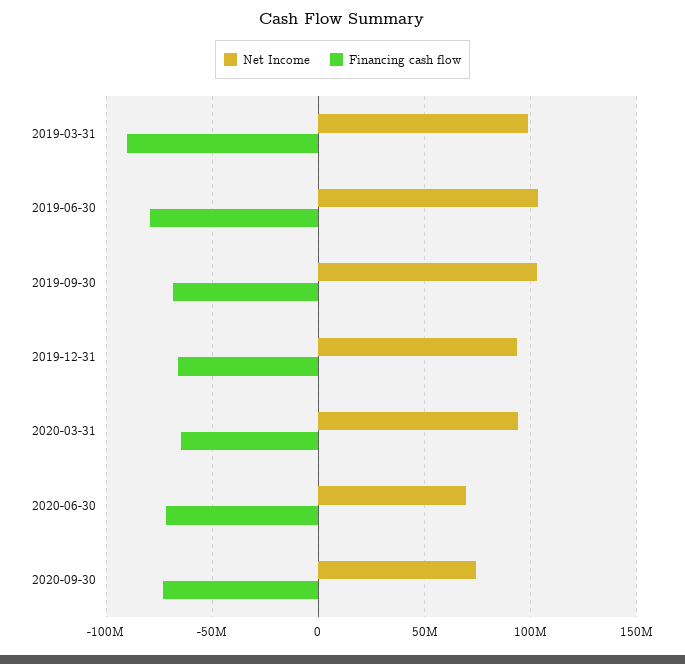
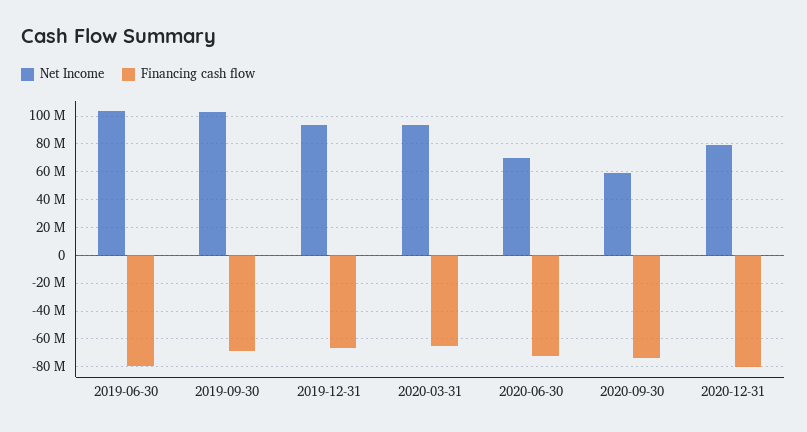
Net Income, 2019-03-31: 100000000 -> none
Financing cash flow, 2019-03-31: -90000000 -> none
Net Income, 2020-09-30: 75000000 -> 60000000
Net Income, 2020-12-31: none -> 80000000
Financing cash flow, 2020-12-31: none -> -80000000

